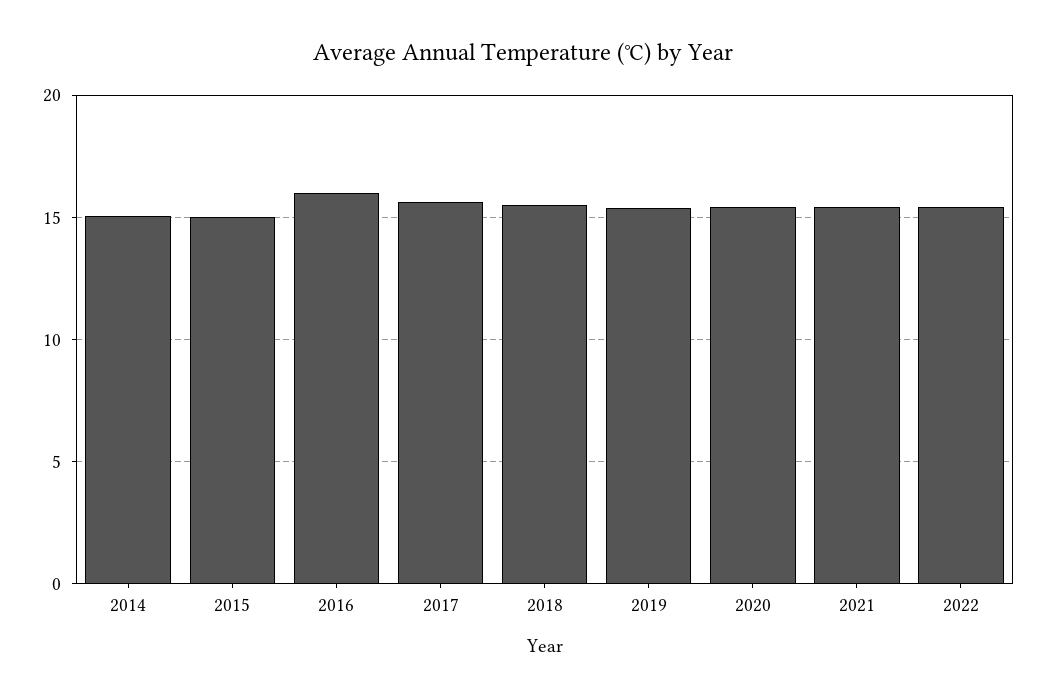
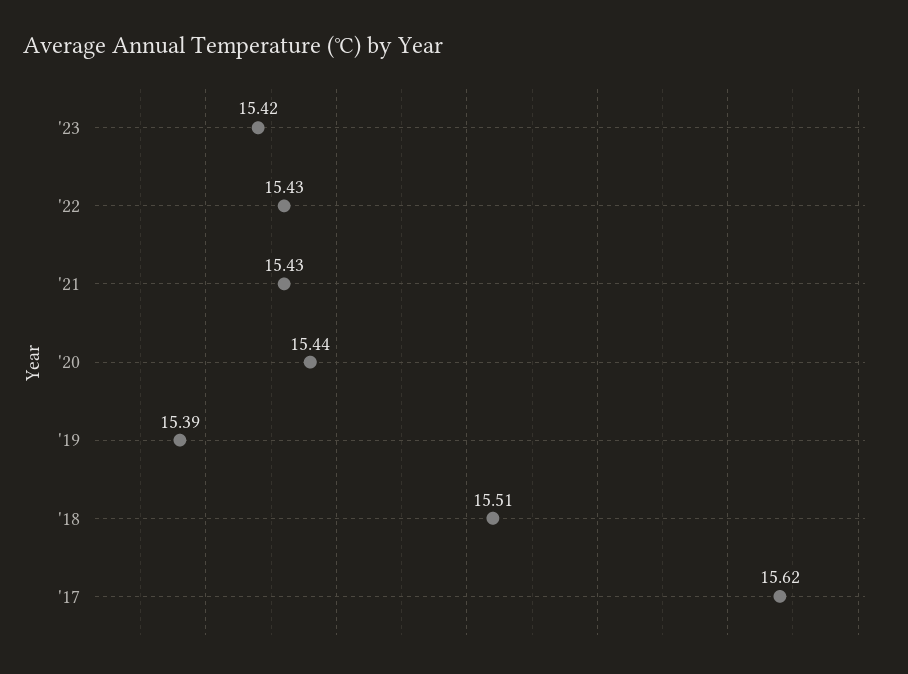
2014: 15 -> none
2015: 15 -> none
2016: 16 -> none
'23: none -> 15.42

